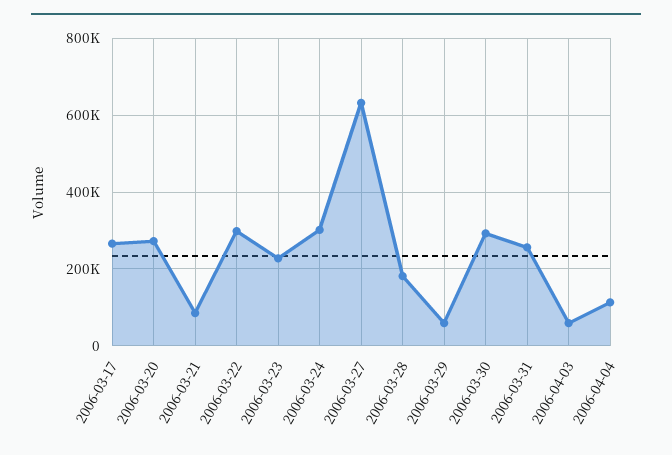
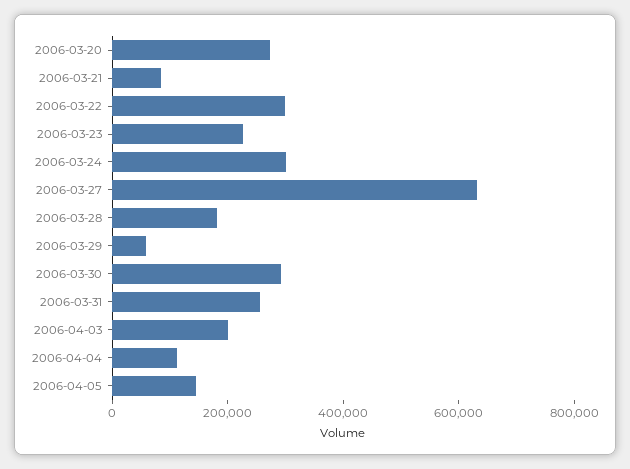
2006-03-17: 260000 -> none
2006-04-03: 60000 -> 200000
2006-04-05: none -> 150000

